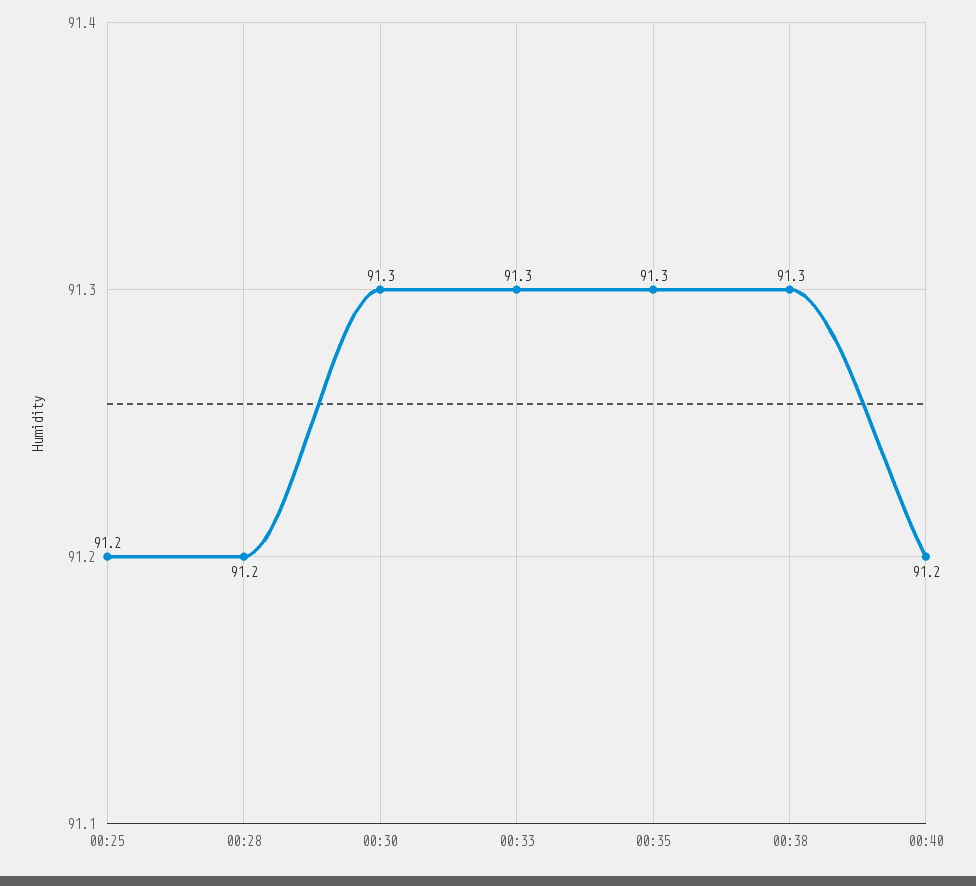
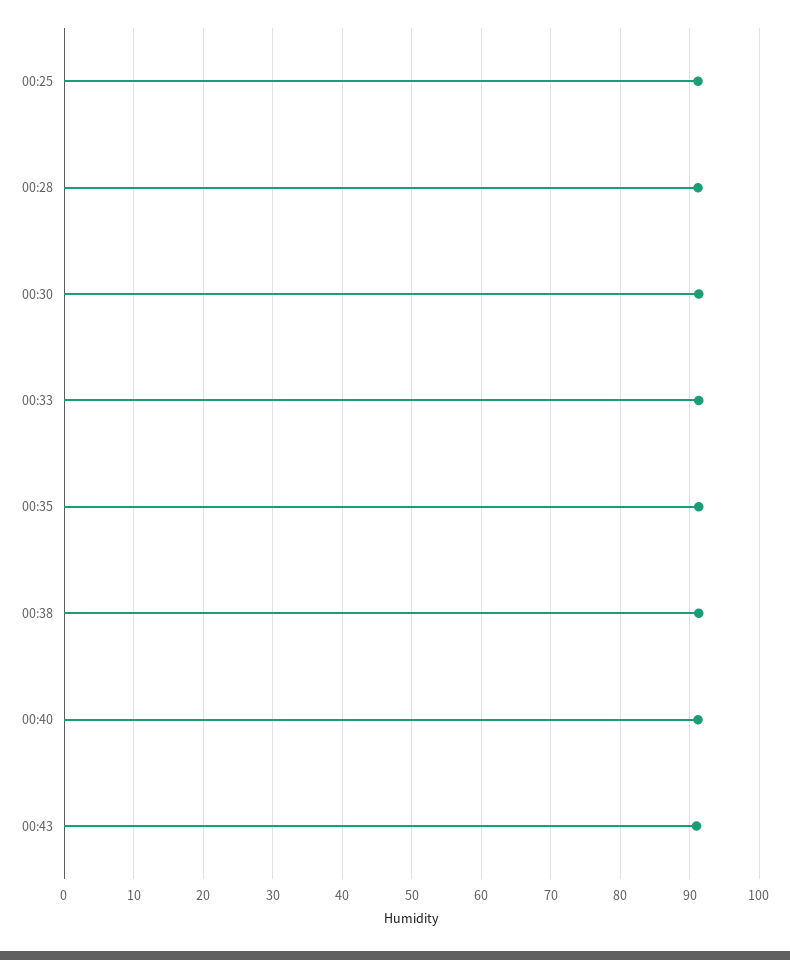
00:43: none -> 91

